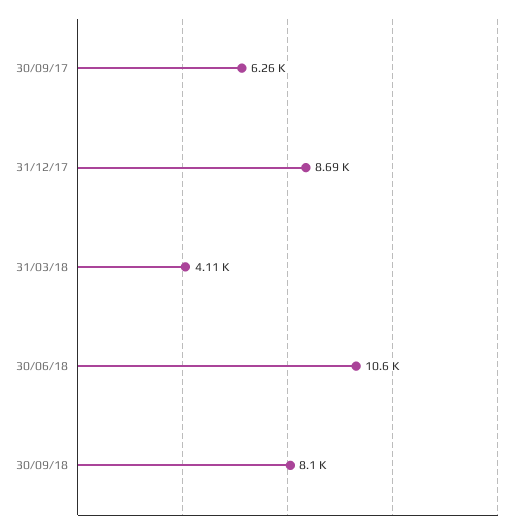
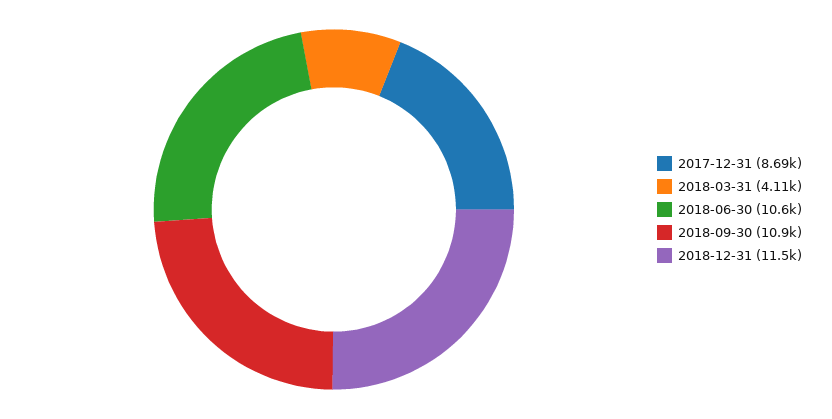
30/09/17: 6260 -> none
30/09/18: 8100 -> 10900
2018-12-31: none -> 11500

